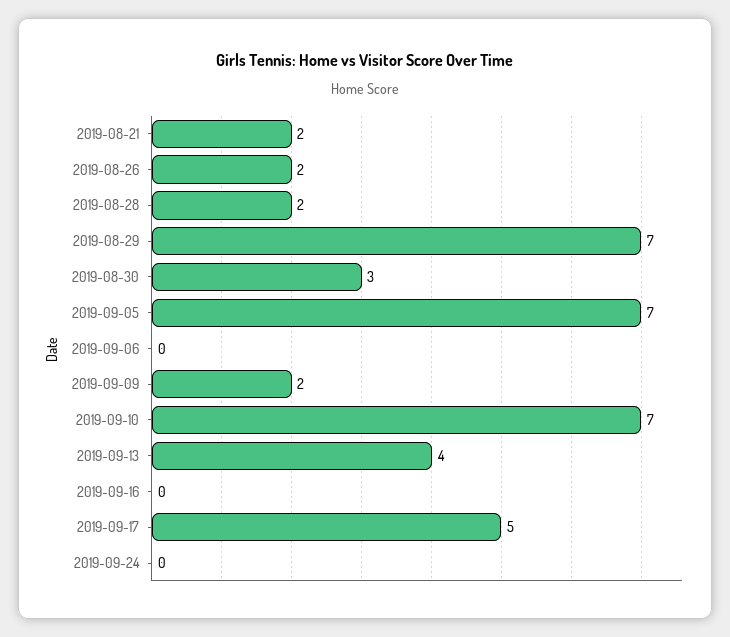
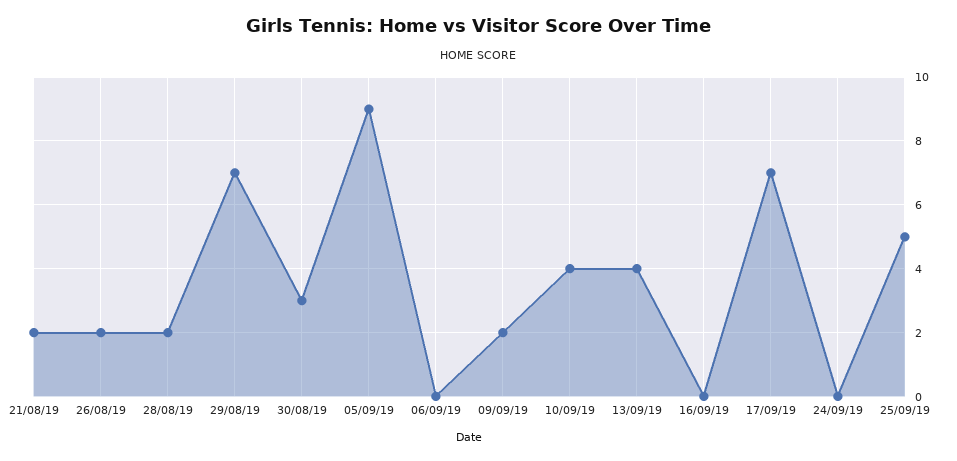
2019-09-05: 7 -> 9
2019-09-10: 7 -> 4
2019-09-17: 5 -> 7
25/09/19: none -> 5

